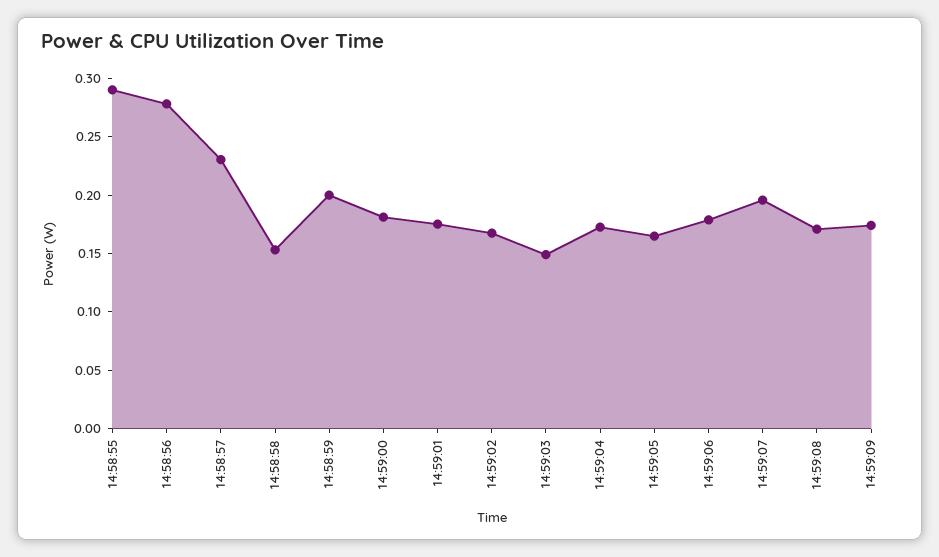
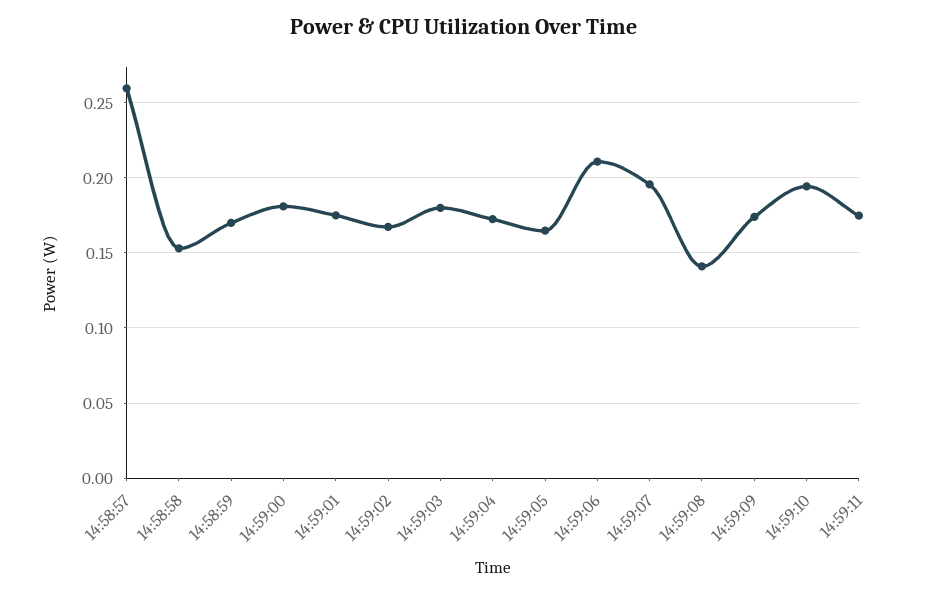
14:58:55: 0.29 -> none
14:58:56: 0.28 -> none
14:58:57: 0.23 -> 0.26
14:58:59: 0.2 -> 0.17
14:59:03: 0.15 -> 0.18
14:59:06: 0.18 -> 0.21
14:59:08: 0.17 -> 0.14
14:59:10: none -> 0.195
14:59:11: none -> 0.175

